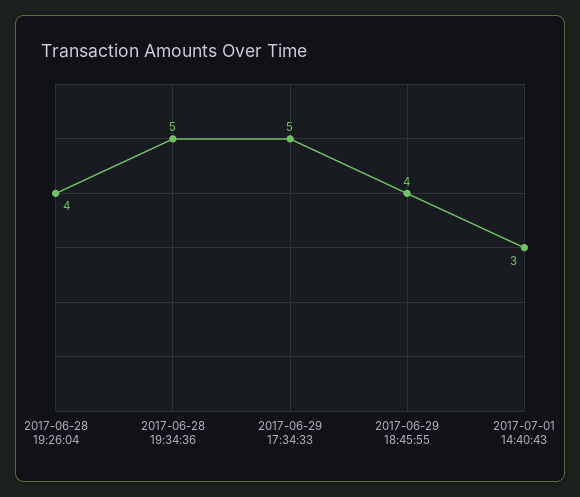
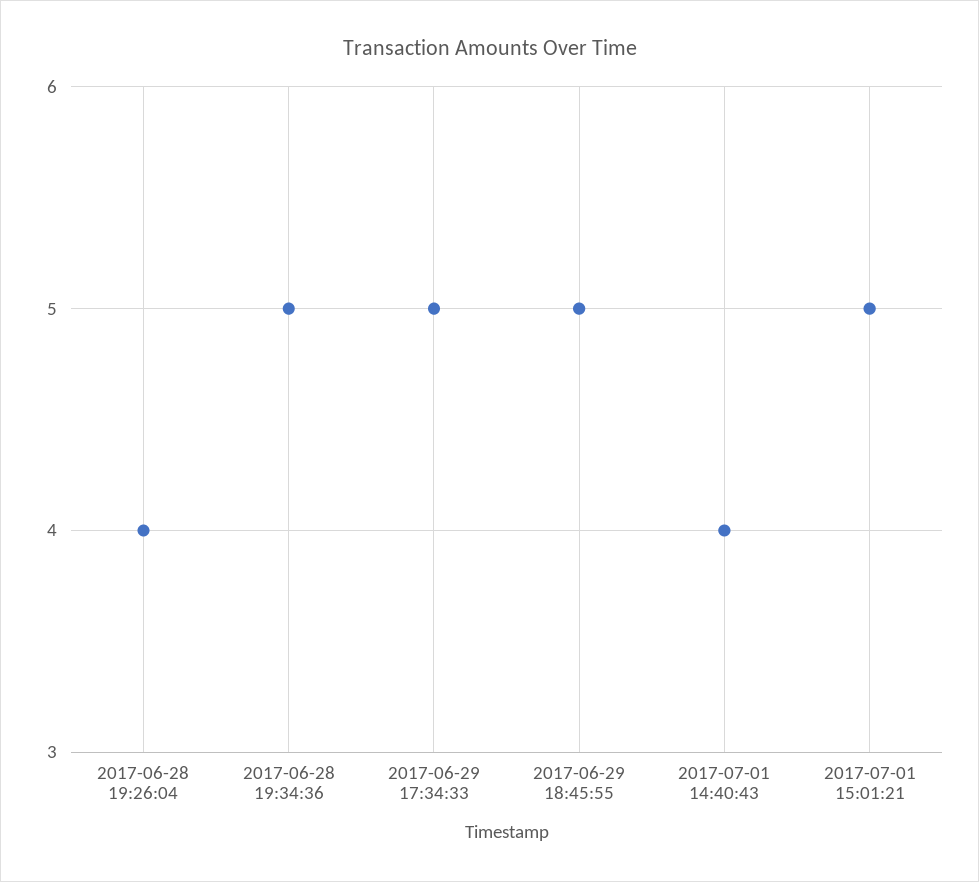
2017-06-29 18:45:55: 4 -> 5
2017-07-01 14:40:43: 3 -> 4
2017-07-01 15:01:21: none -> 5

